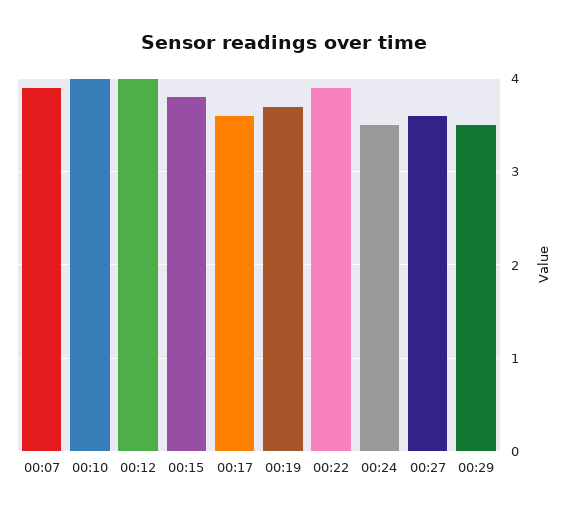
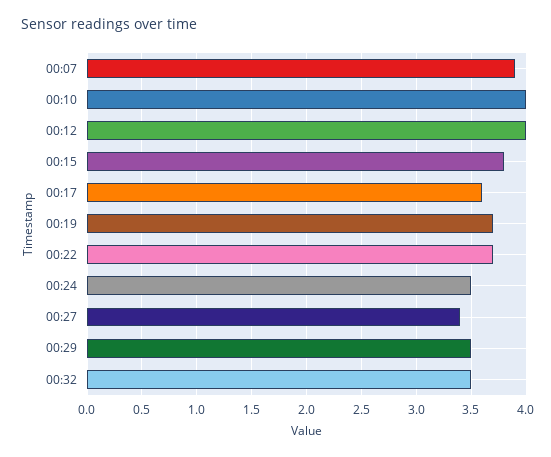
00:22: 3.9 -> 3.7
00:27: 3.6 -> 3.4
00:32: none -> 3.5

